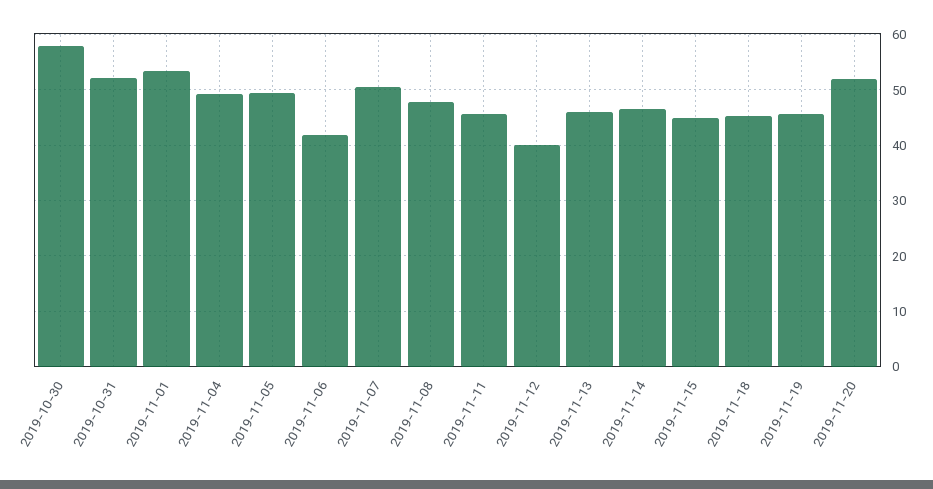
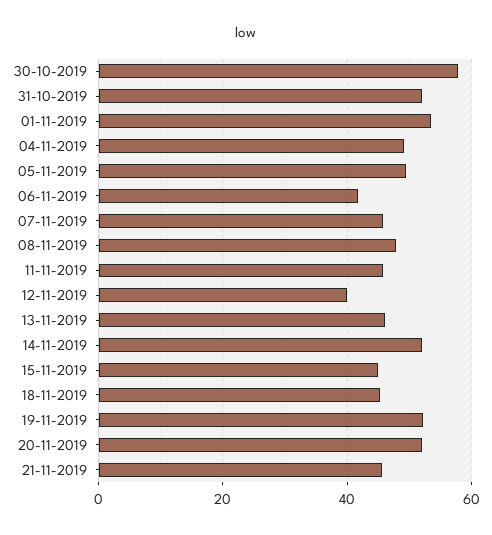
2019-11-07: 50 -> 46
2019-11-14: 46 -> 52
2019-11-19: 46 -> 52
21-11-2019: none -> 46

